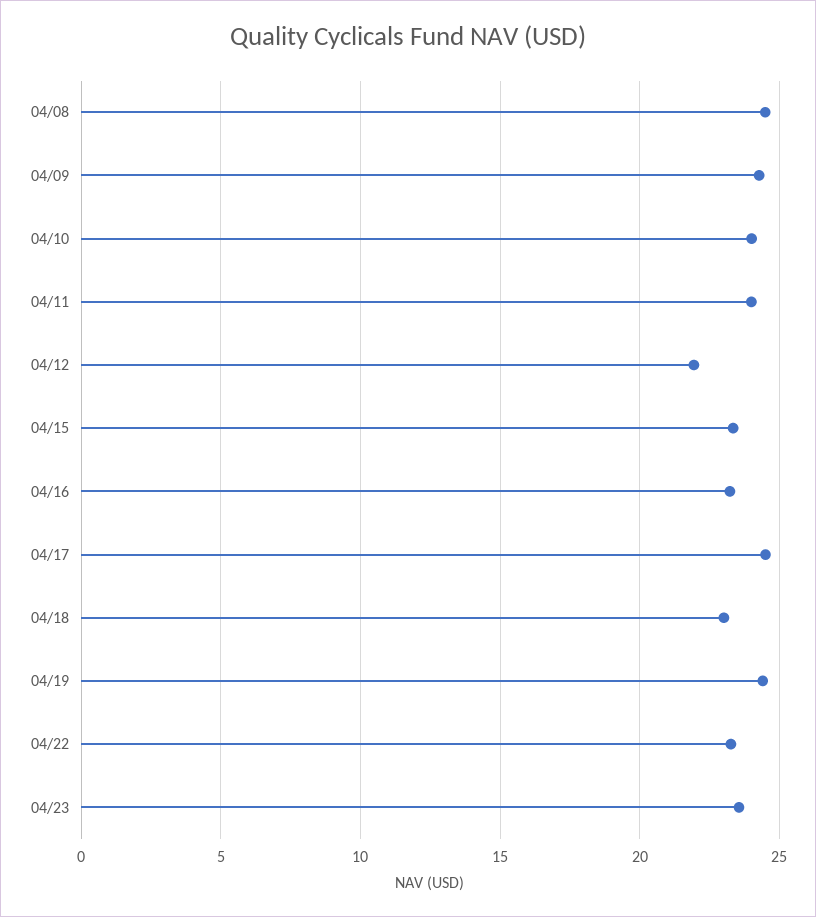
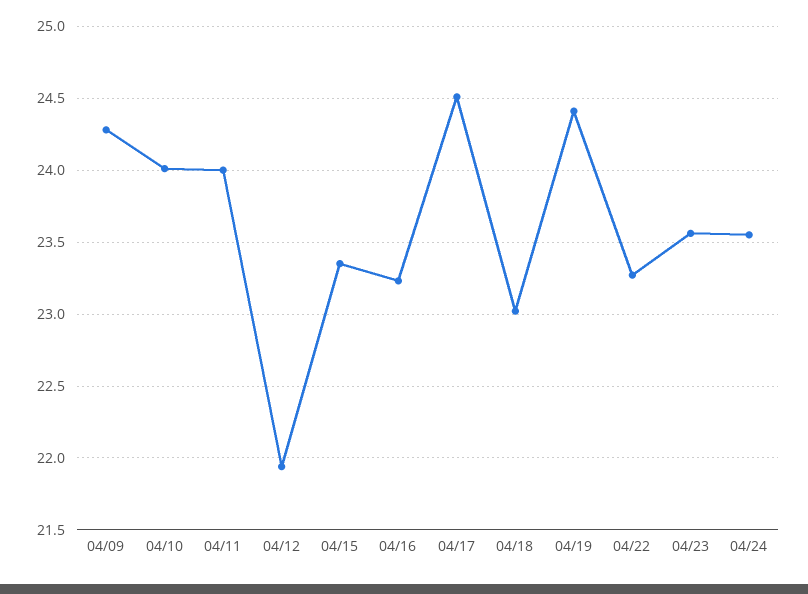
04/08: 24.5 -> none
04/24: none -> 23.55

